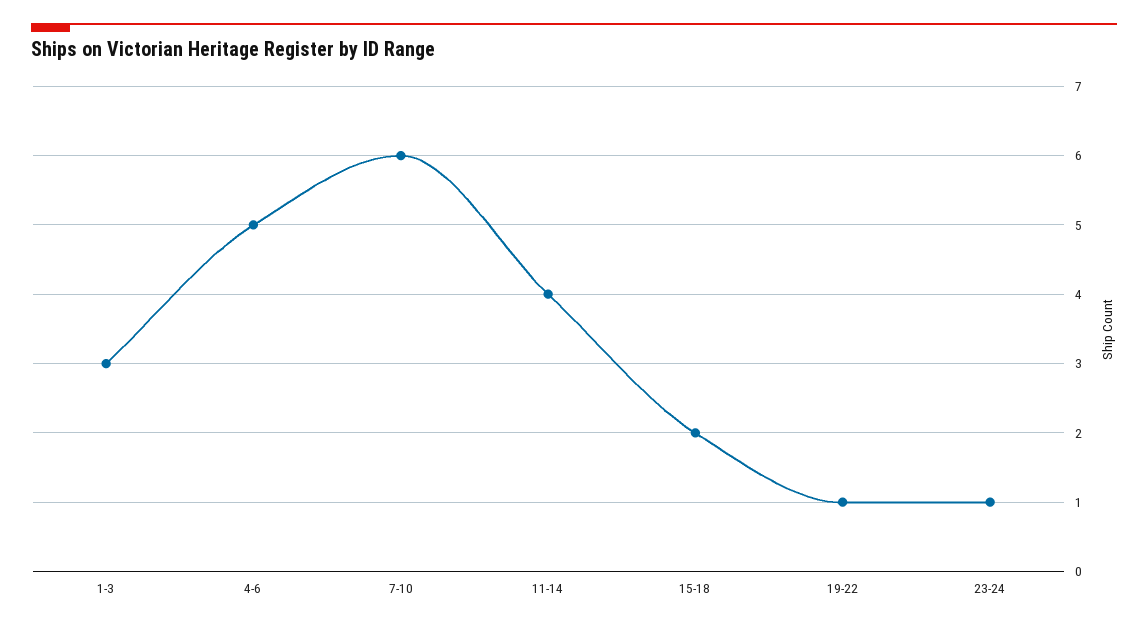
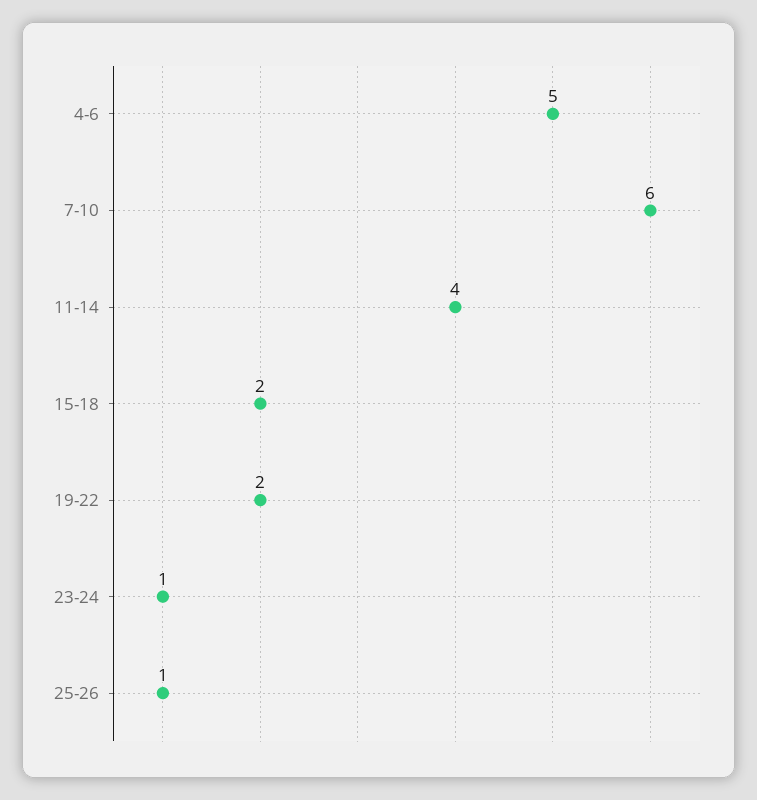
1-3: 3 -> none
19-22: 1 -> 2
25-26: none -> 1

